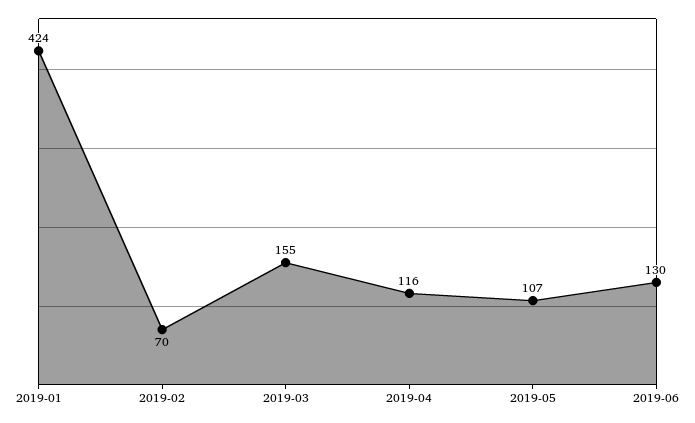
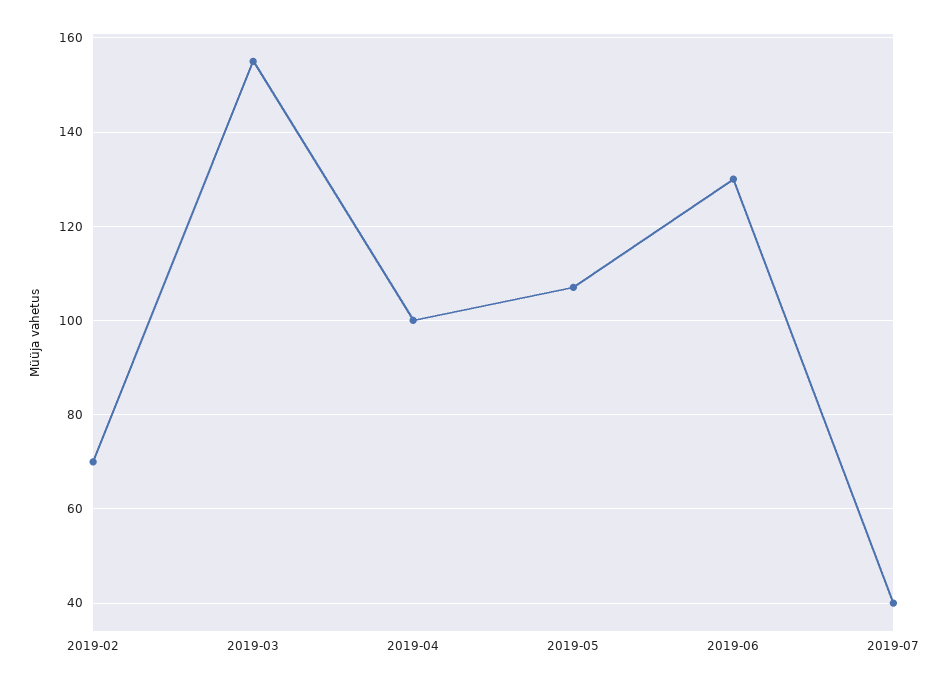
2019-01: 424 -> none
2019-04: 116 -> 100
2019-07: none -> 40

